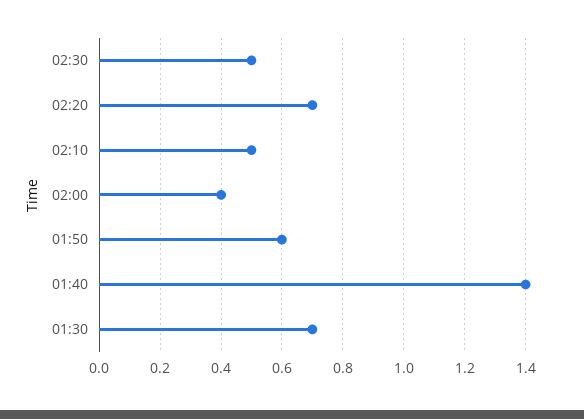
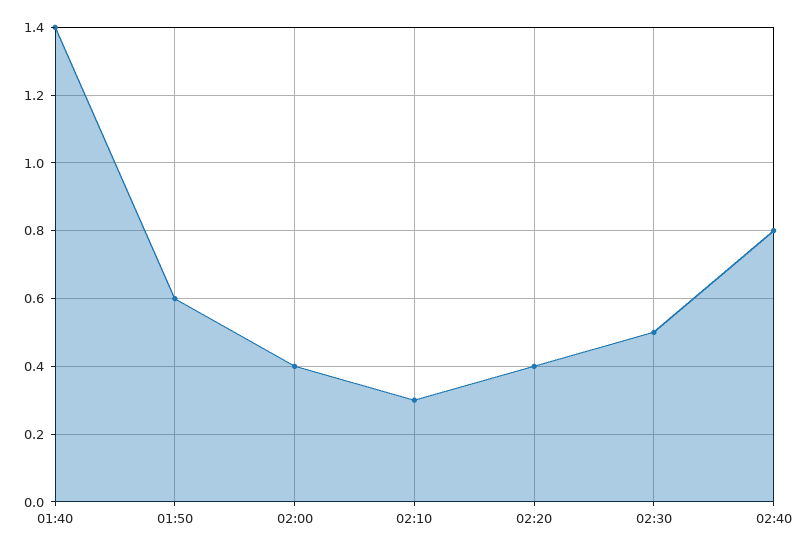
02:20: 0.7 -> 0.4
02:10: 0.5 -> 0.3
01:30: 0.7 -> none
02:40: none -> 0.8

